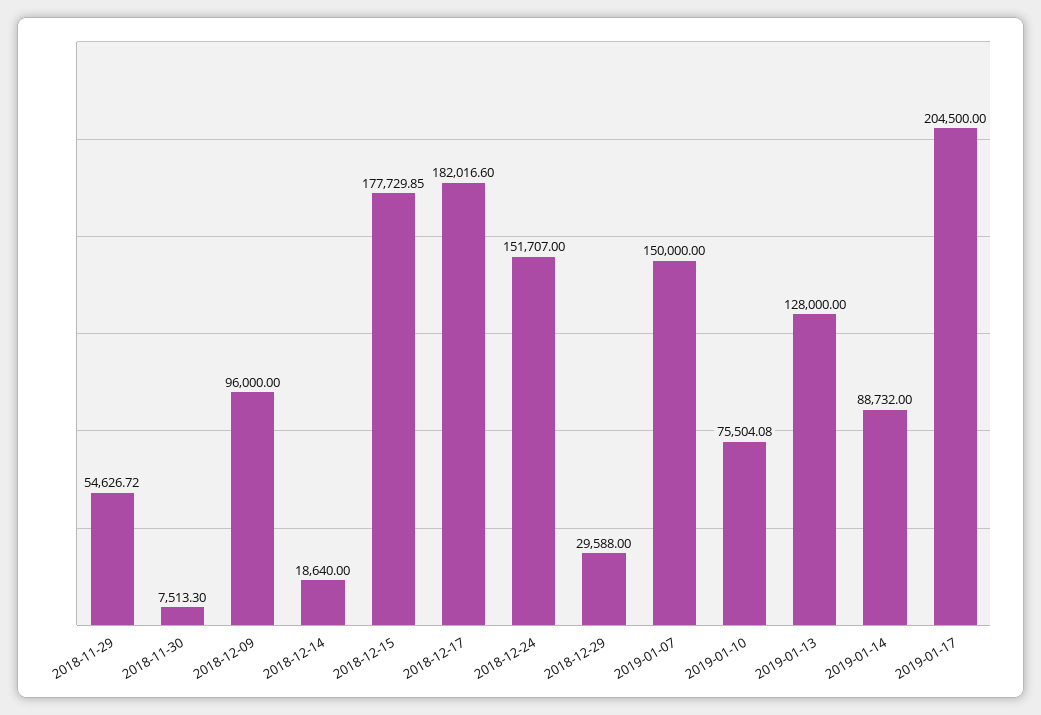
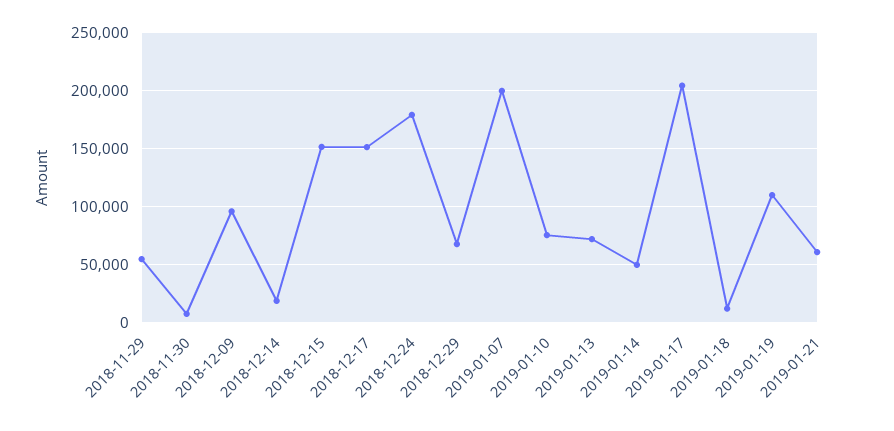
2018-12-15: 177729.85 -> 150000
2018-12-17: 182016.6 -> 150000
2018-12-24: 151707 -> 180000
2018-12-29: 29588 -> 70000
2019-01-07: 150000 -> 200000
2019-01-13: 128000 -> 70000
2019-01-14: 88732 -> 50000
2019-01-18: none -> 10000
2019-01-19: none -> 110000
2019-01-21: none -> 60000

